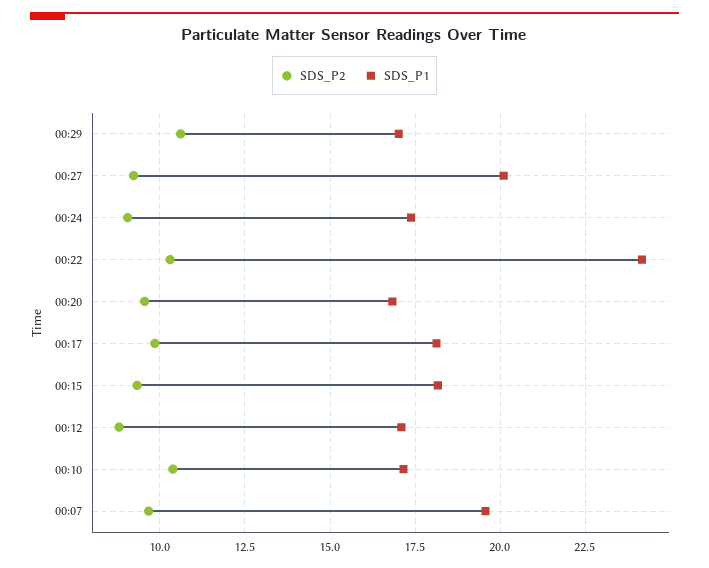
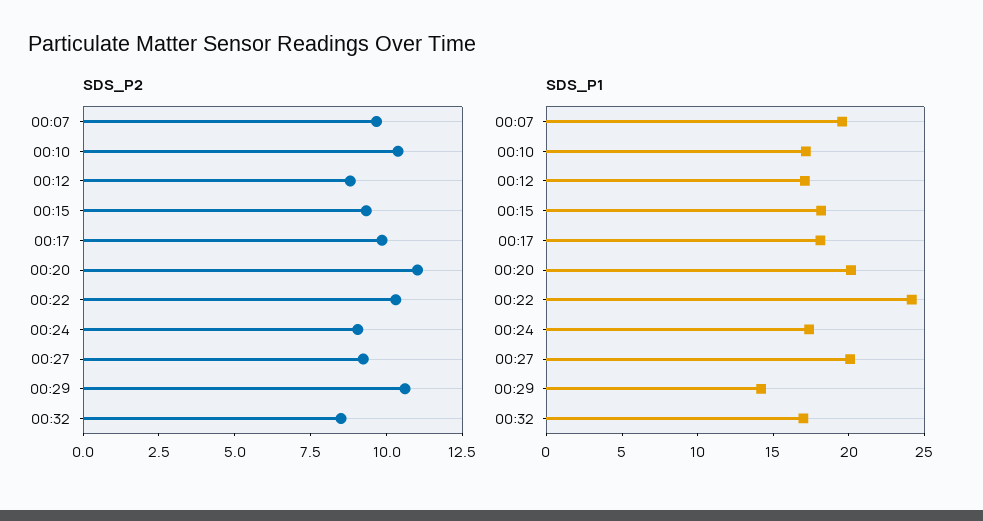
SDS_P1, 00:29: 17 -> 14
SDS_P2, 00:20: 9.5 -> 11
SDS_P1, 00:20: 16.75 -> 20
SDS_P2, 00:32: none -> 8.5
SDS_P1, 00:32: none -> 17

